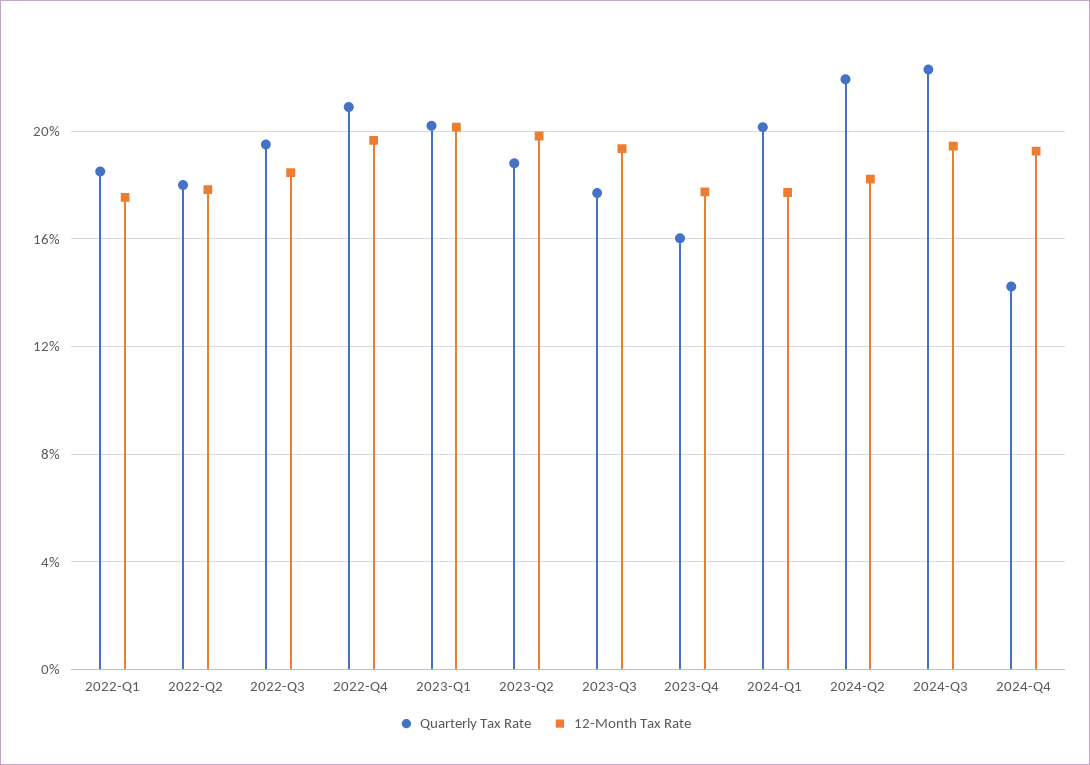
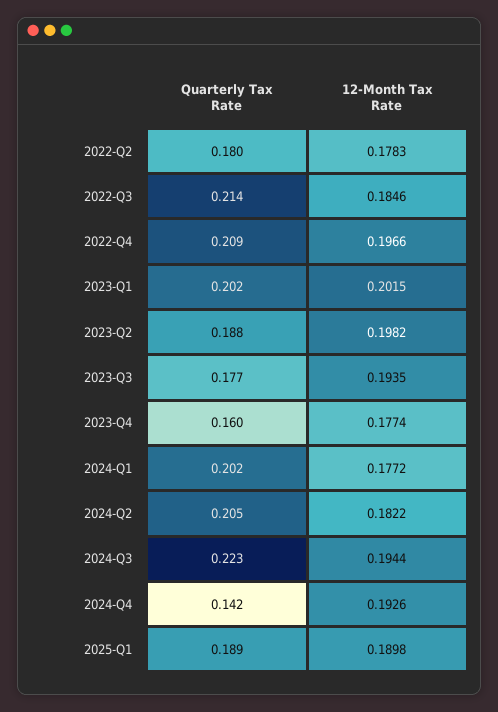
Quarterly Tax Rate, 2022-Q1: 0.185 -> none
12-Month Tax Rate, 2022-Q1: 0.175 -> none
Quarterly Tax Rate, 2022-Q3: 0.195 -> 0.214
Quarterly Tax Rate, 2024-Q2: 0.22 -> 0.205
Quarterly Tax Rate, 2025-Q1: none -> 0.189
12-Month Tax Rate, 2025-Q1: none -> 0.1898

